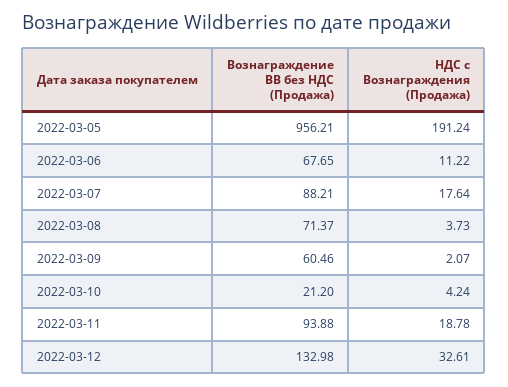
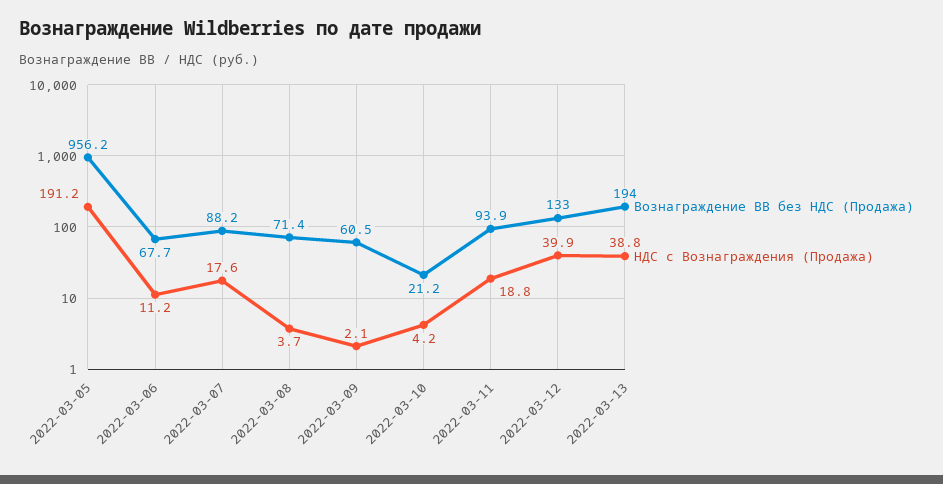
НДС с Вознаграждения (Продажа), 2022-03-12: 32.61 -> 39.9
Вознаграждение ВВ без НДС (Продажа), 2022-03-13: none -> 194
НДС с Вознаграждения (Продажа), 2022-03-13: none -> 38.8

